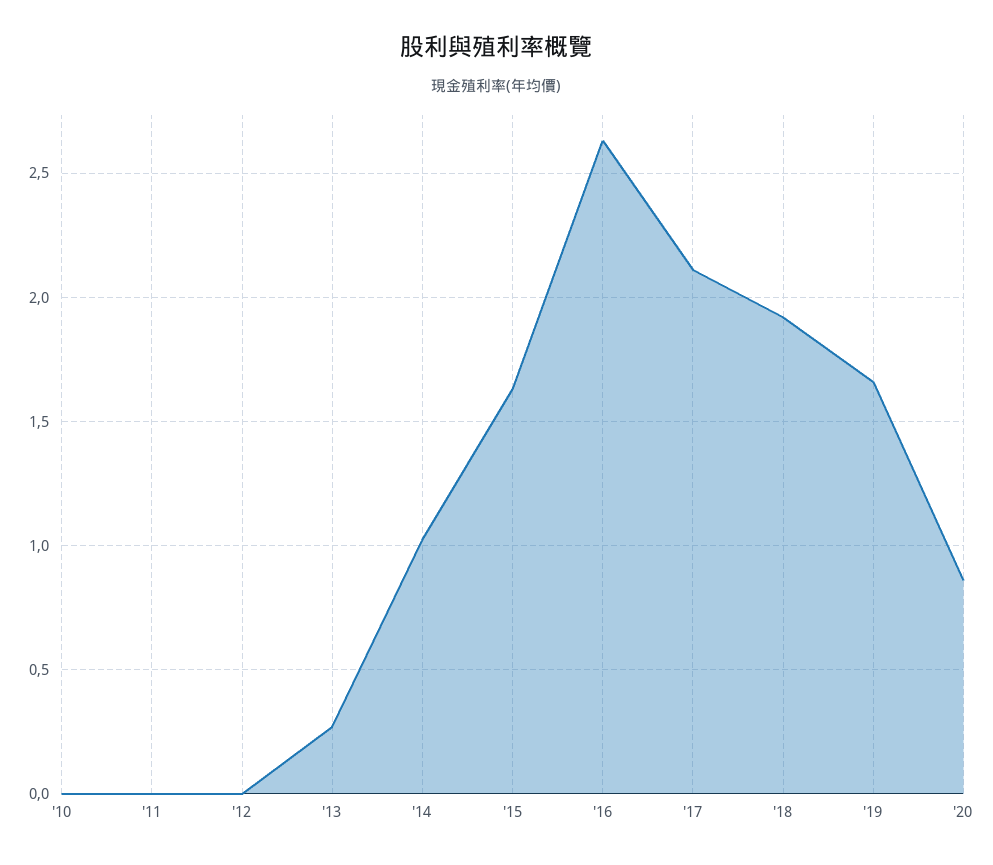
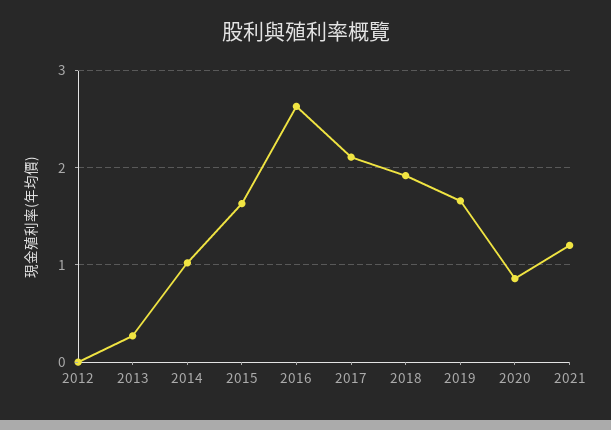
'10: 0 -> none
'11: 0 -> none
2021: none -> 1.2

